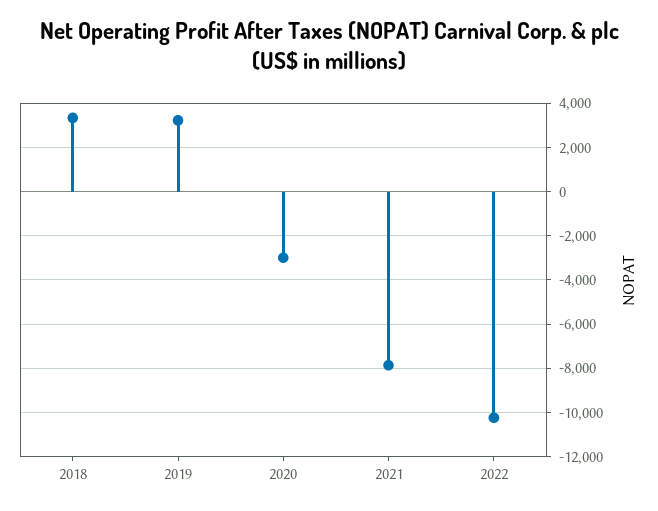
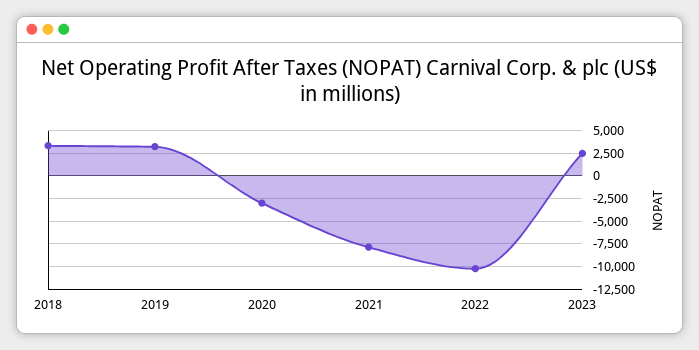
2023: none -> 2500

